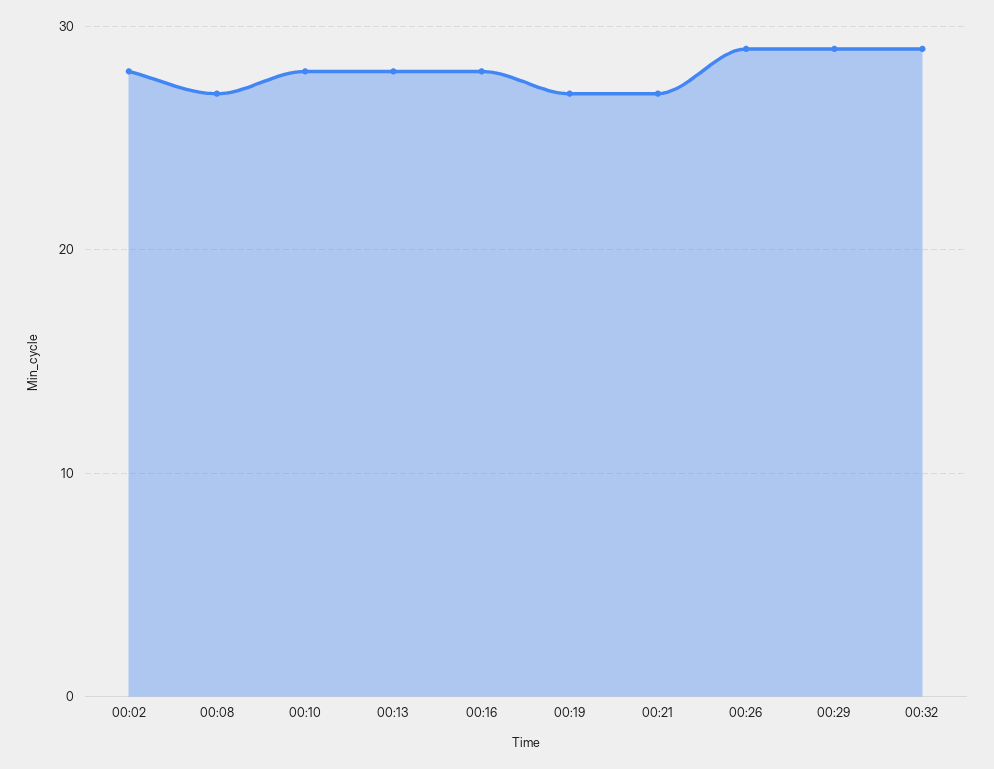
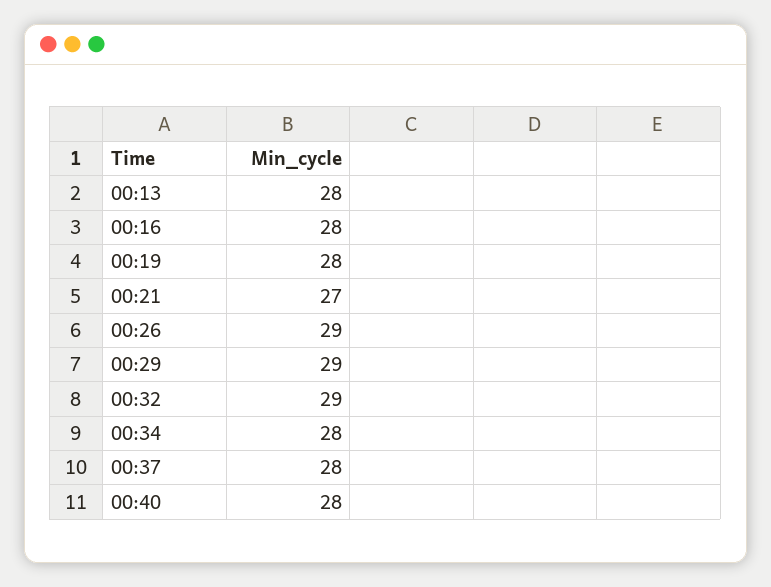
00:02: 28 -> none
00:08: 27 -> none
00:10: 28 -> none
00:19: 27 -> 28
00:34: none -> 28
00:37: none -> 28
00:40: none -> 28

